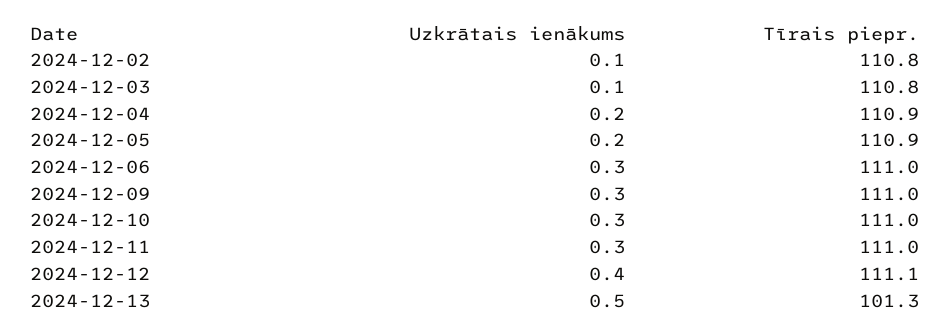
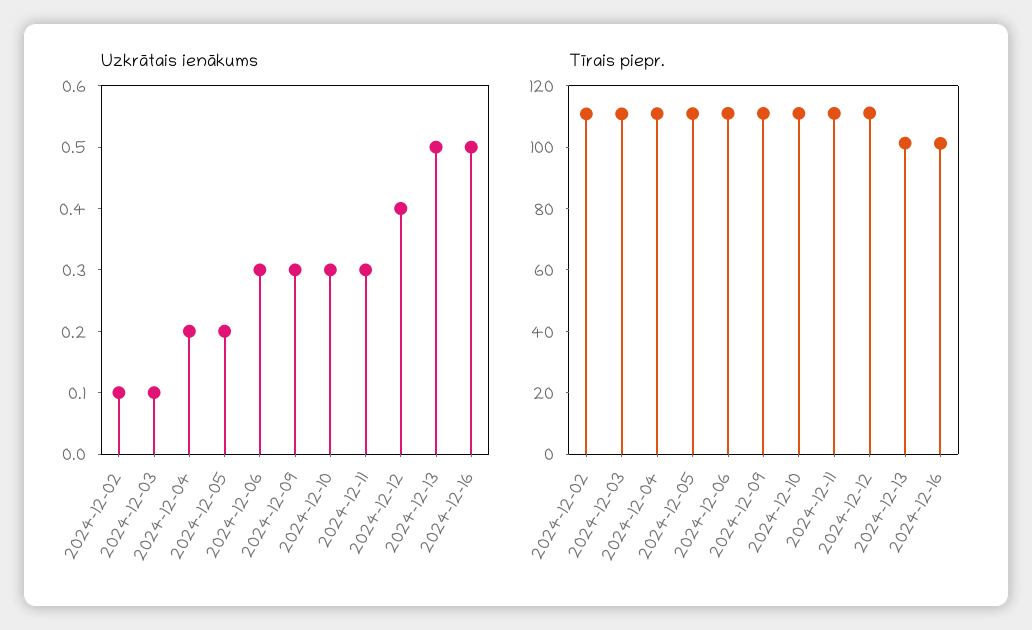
Uzkrātais ienākums, 2024-12-16: none -> 0.5
Tīrais piepr., 2024-12-16: none -> 100

